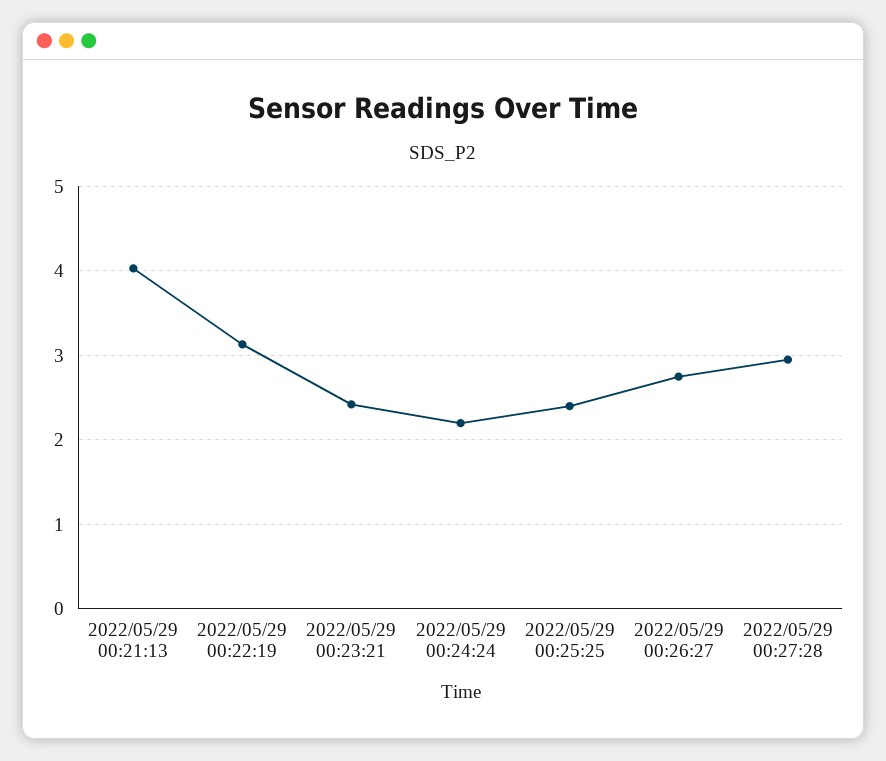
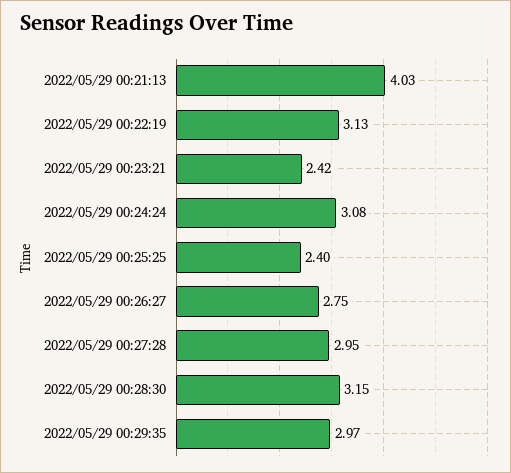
2022/05/29 00:24:24: 2.2 -> 3.08
2022/05/29 00:28:30: none -> 3.15
2022/05/29 00:29:35: none -> 2.97

